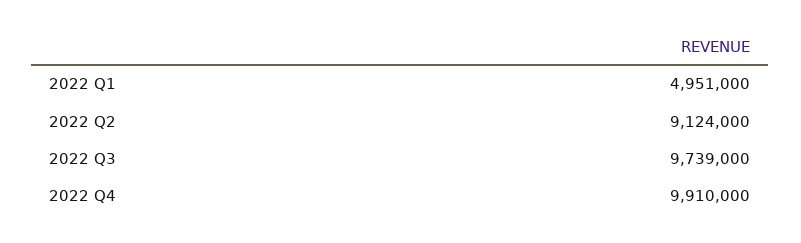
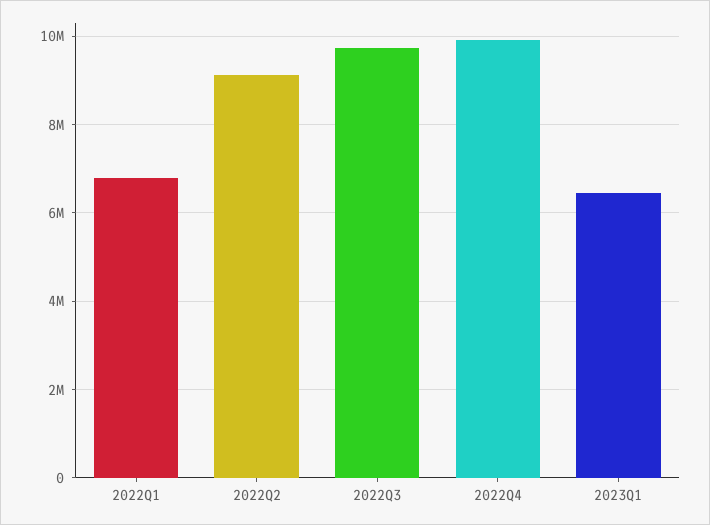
2022 Q1: 4951000 -> 6800000
2023Q1: none -> 6400000

